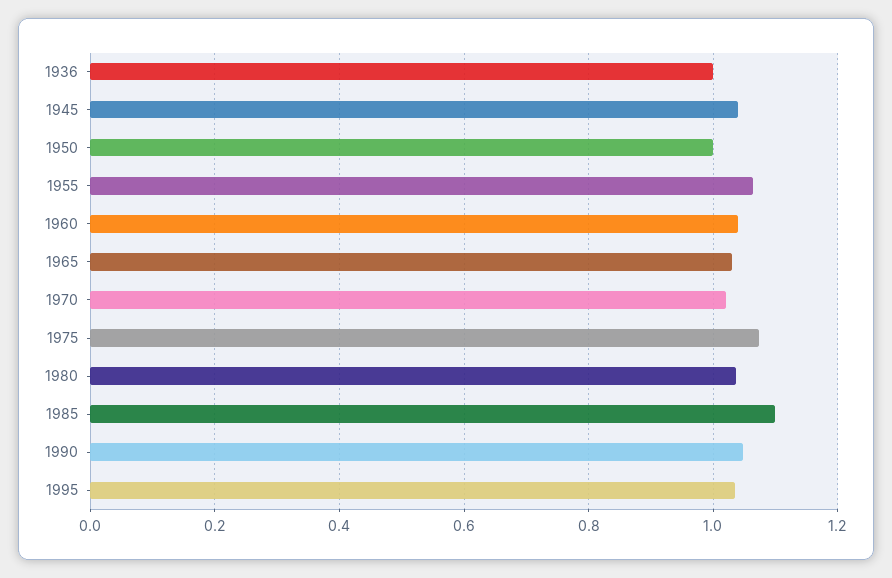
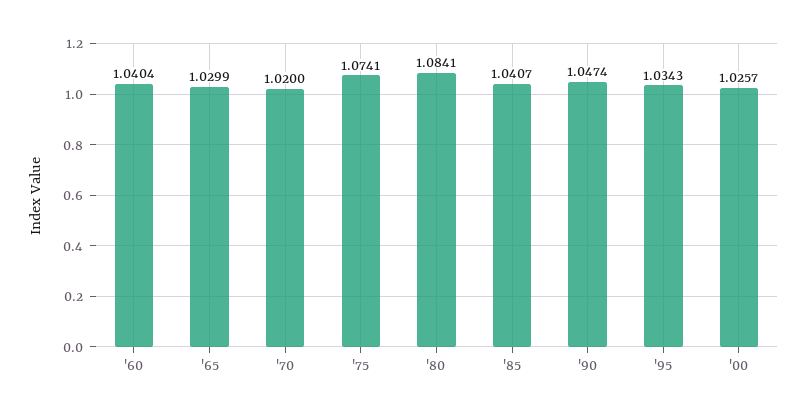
1936: 1 -> none
1945: 1.04 -> none
1950: 1 -> none
1955: 1.06 -> none
1980: 1.04 -> 1.0841
1985: 1.1 -> 1.0407
'00: none -> 1.0257

